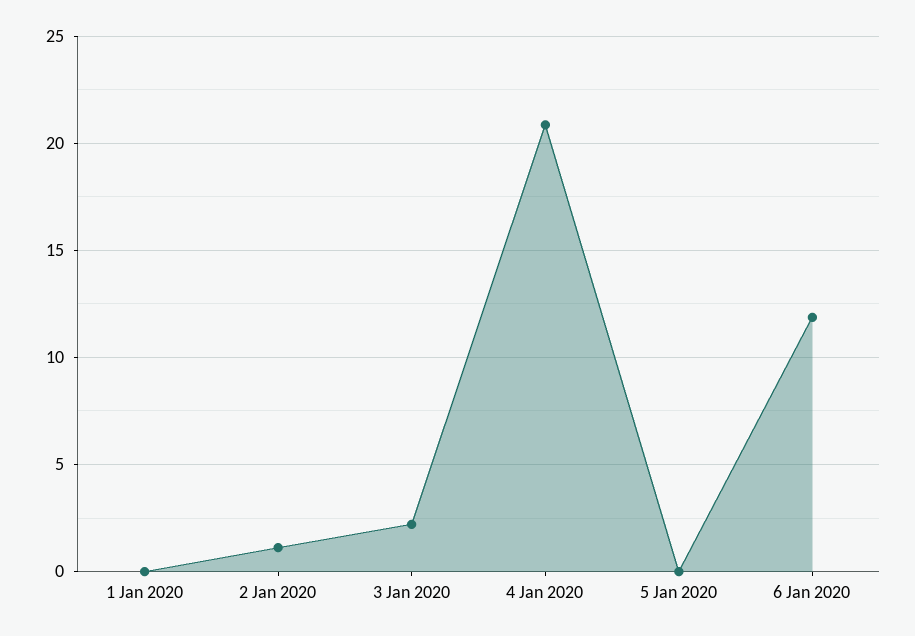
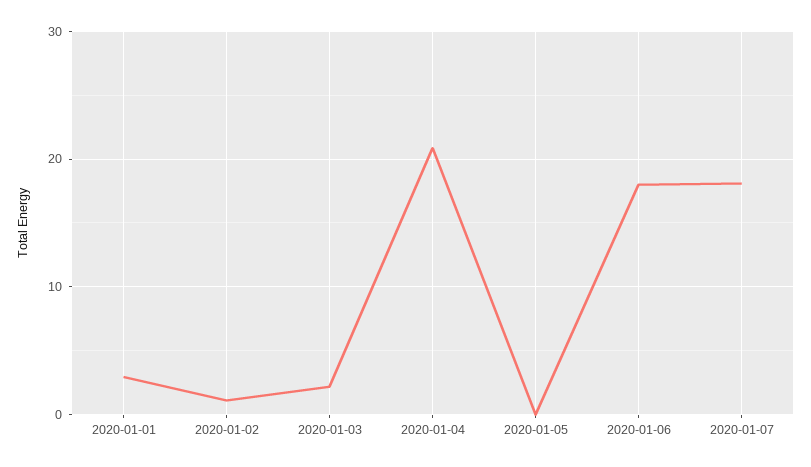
1 Jan 2020: 0 -> 3
6 Jan 2020: 12 -> 18
2020-01-07: none -> 18

